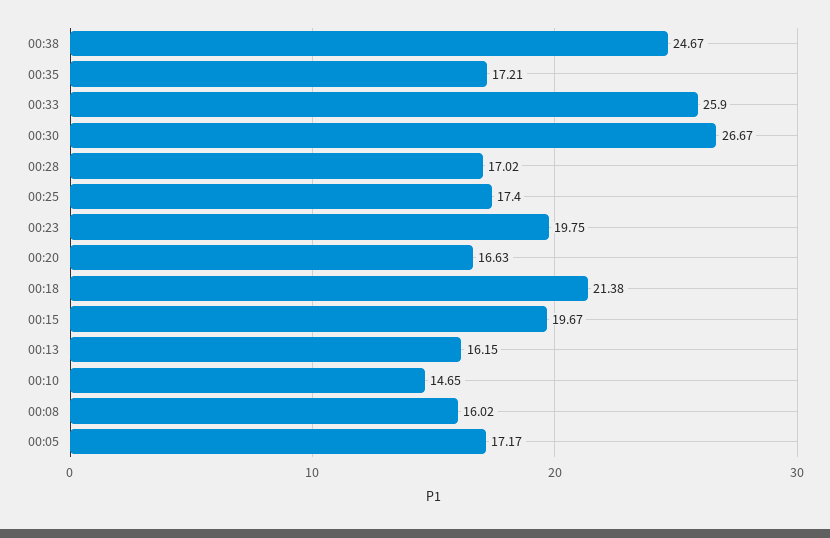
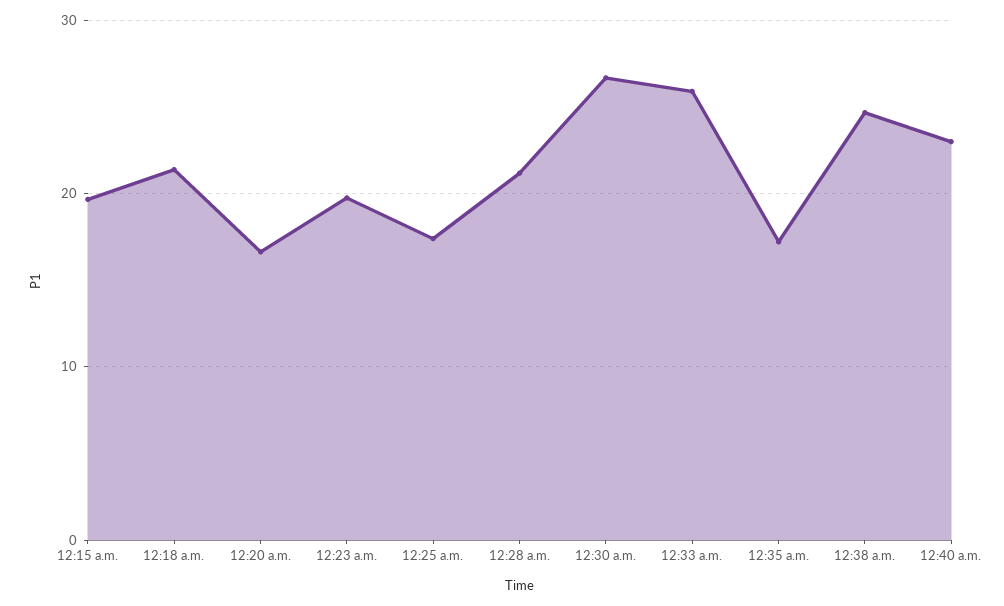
00:28: 17.02 -> 21
00:13: 16.15 -> none
00:10: 14.65 -> none
00:08: 16.02 -> none
00:05: 17.17 -> none
12:40 a.m.: none -> 23

